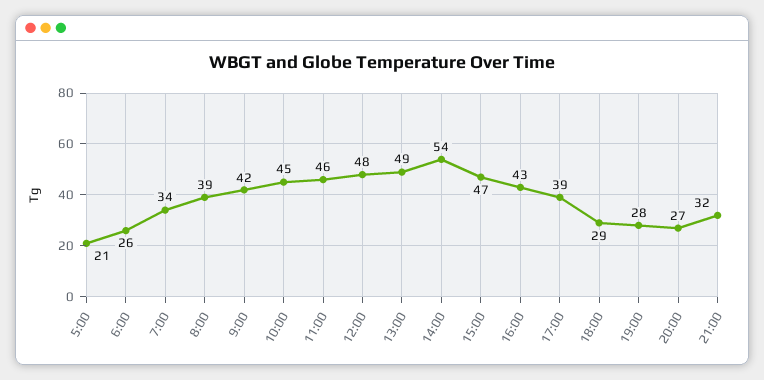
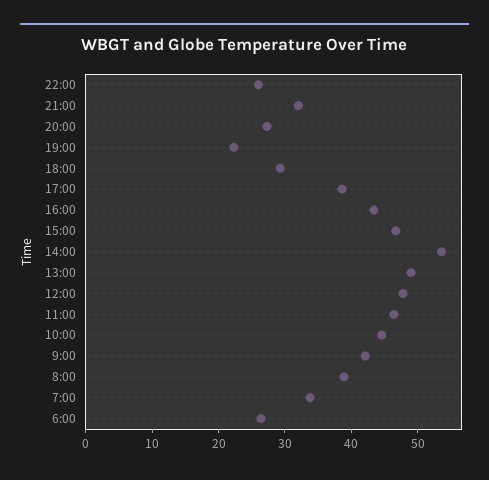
5:00: 21 -> none
19:00: 28 -> 22
22:00: none -> 26

